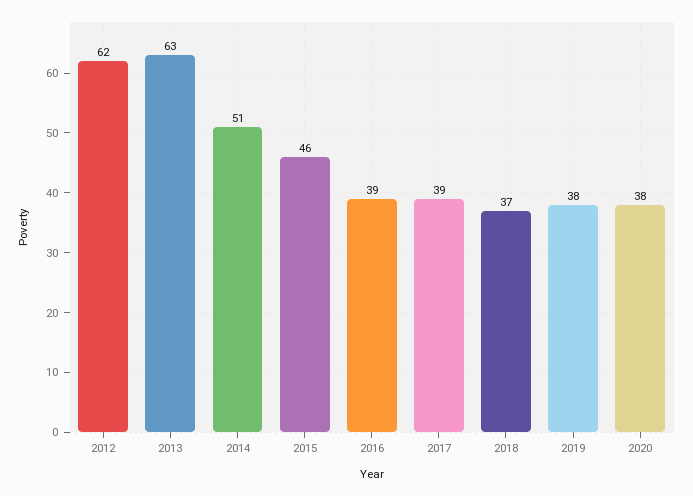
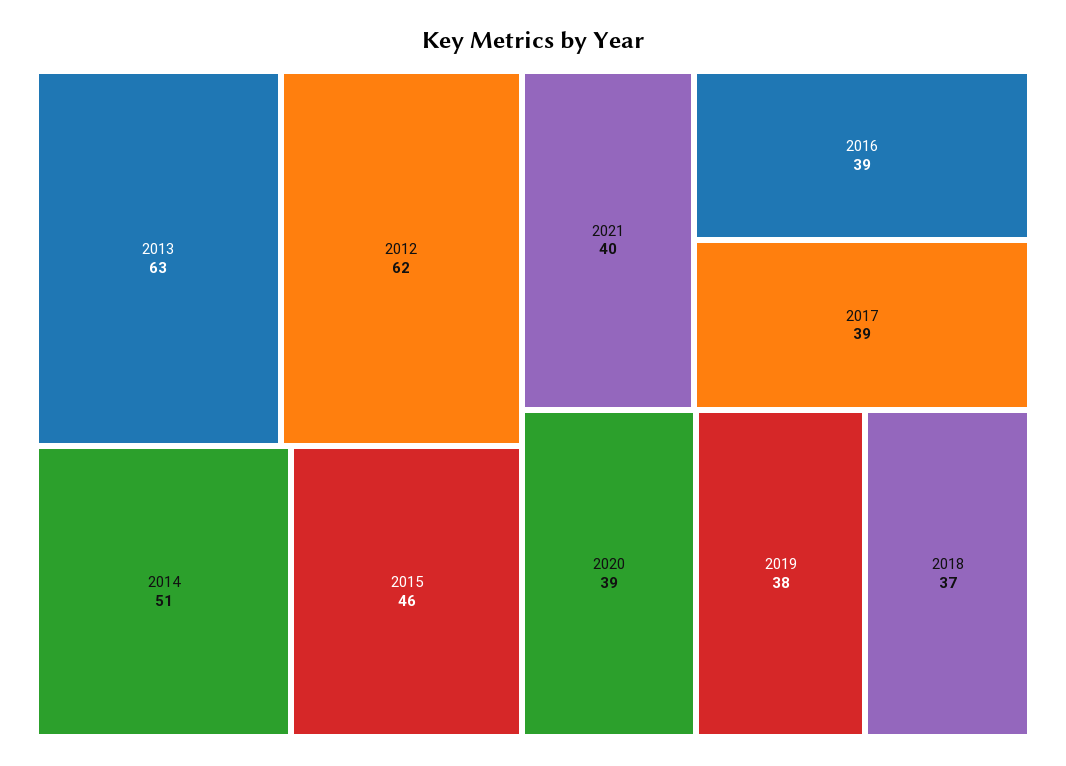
2020: 38 -> 39
2021: none -> 40

